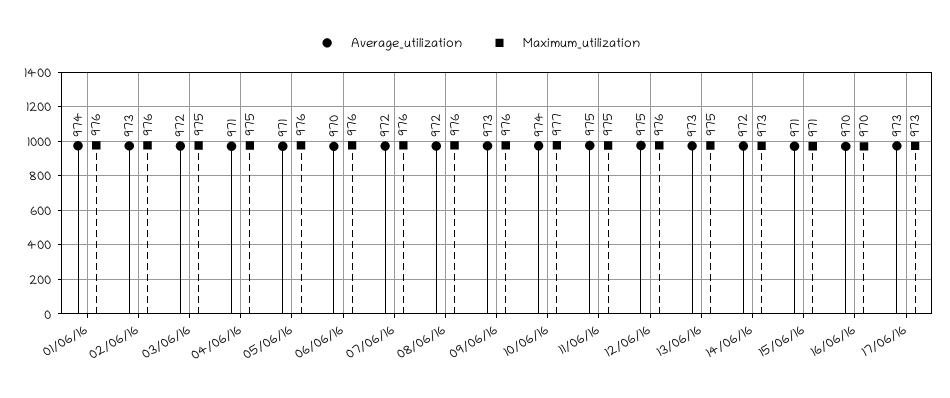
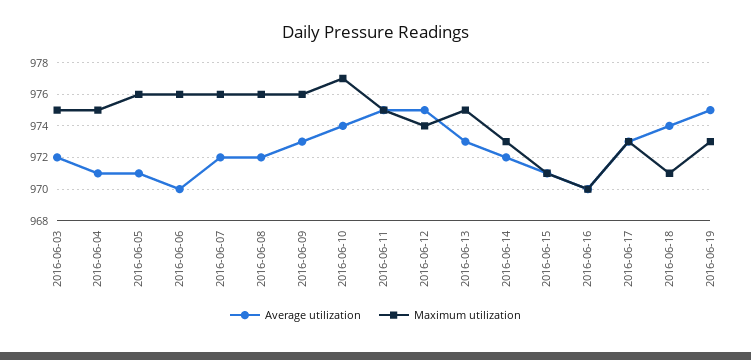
Average_utilization, 01/06/16: 974 -> none
Maximum_utilization, 01/06/16: 976 -> none
Average_utilization, 02/06/16: 973 -> none
Maximum_utilization, 02/06/16: 976 -> none
Maximum_utilization, 12/06/16: 976 -> 974
Average_utilization, 2016-06-18: none -> 974
Maximum_utilization, 2016-06-18: none -> 971
Average_utilization, 2016-06-19: none -> 975
Maximum_utilization, 2016-06-19: none -> 973

